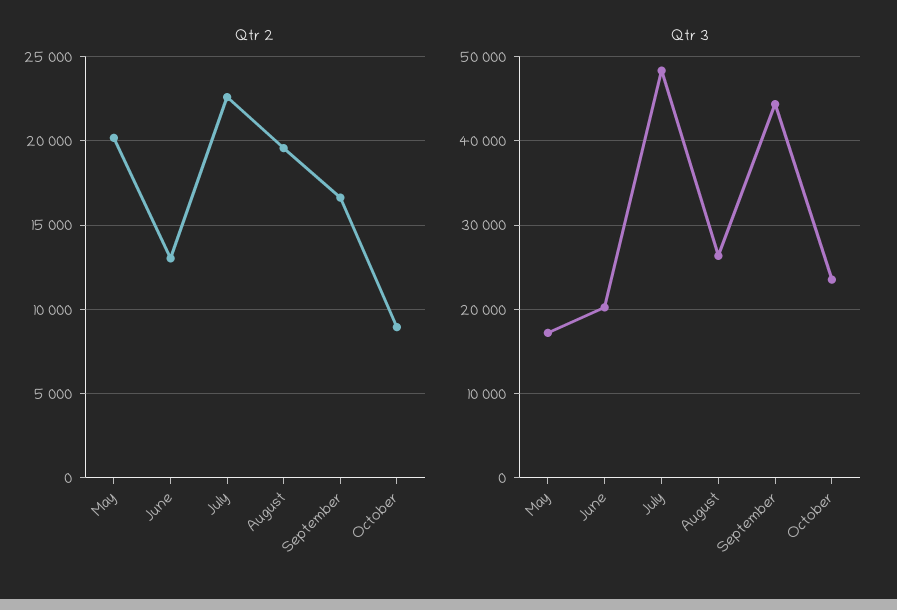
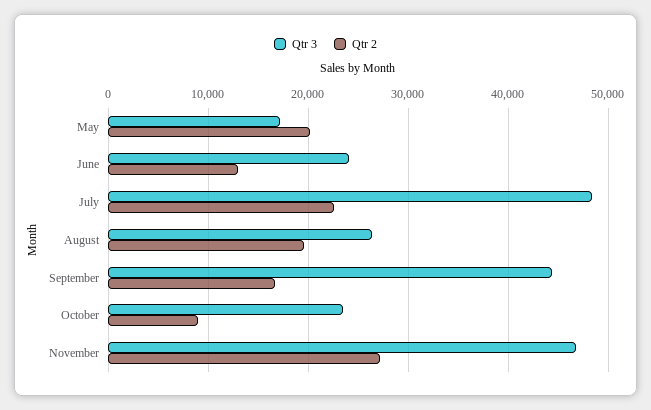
Qtr 3, June: 20000 -> 24000
Qtr 3, November: none -> 47000
Qtr 2, November: none -> 27000

